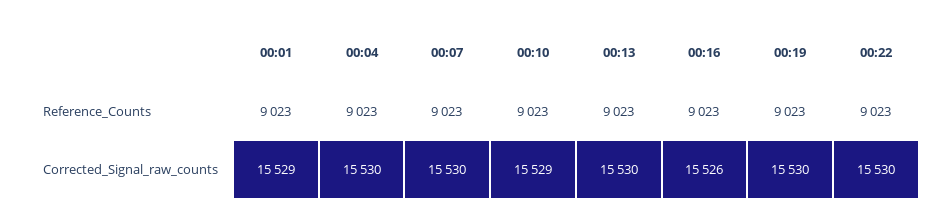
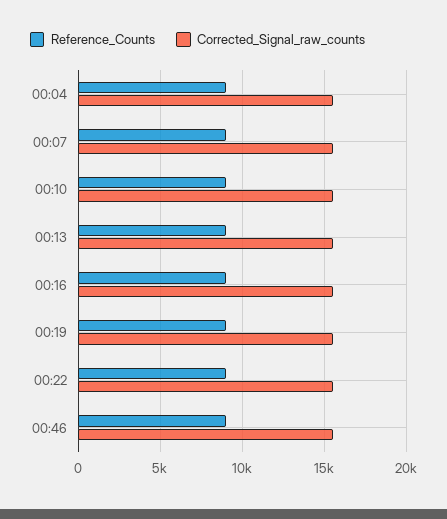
Reference_Counts, 00:01: 9023 -> none
Corrected_Signal_raw_counts, 00:01: 15529 -> none
Reference_Counts, 00:46: none -> 9000
Corrected_Signal_raw_counts, 00:46: none -> 15500

